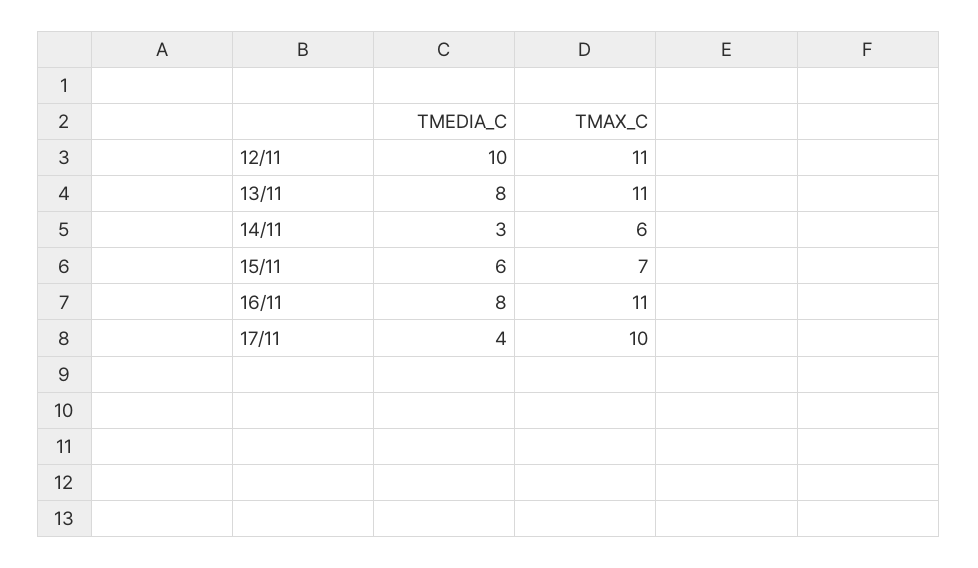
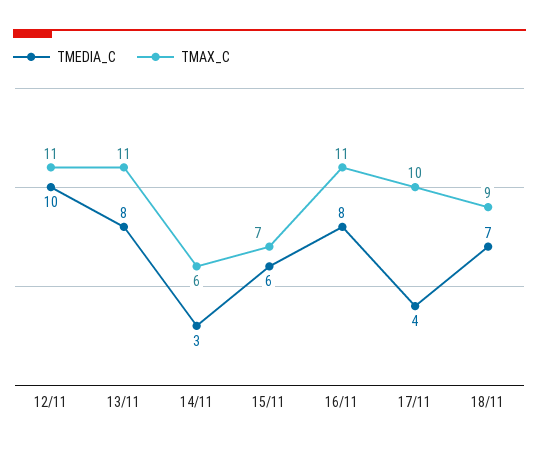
TMEDIA_C, 18/11: none -> 7
TMAX_C, 18/11: none -> 9

